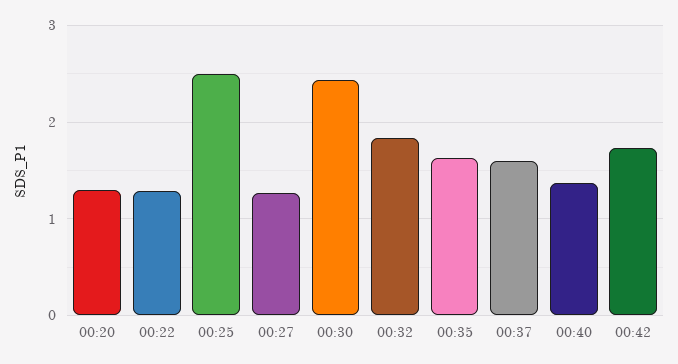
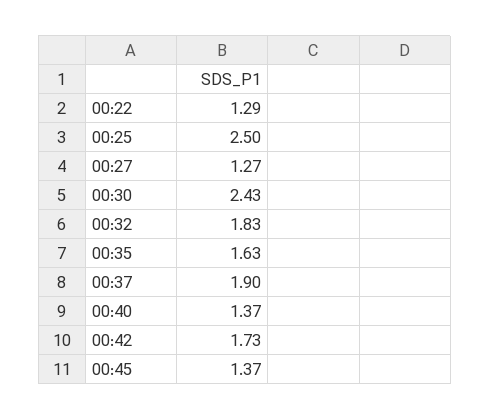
00:20: 1.3 -> none
00:37: 1.6 -> 1.9
00:45: none -> 1.37

